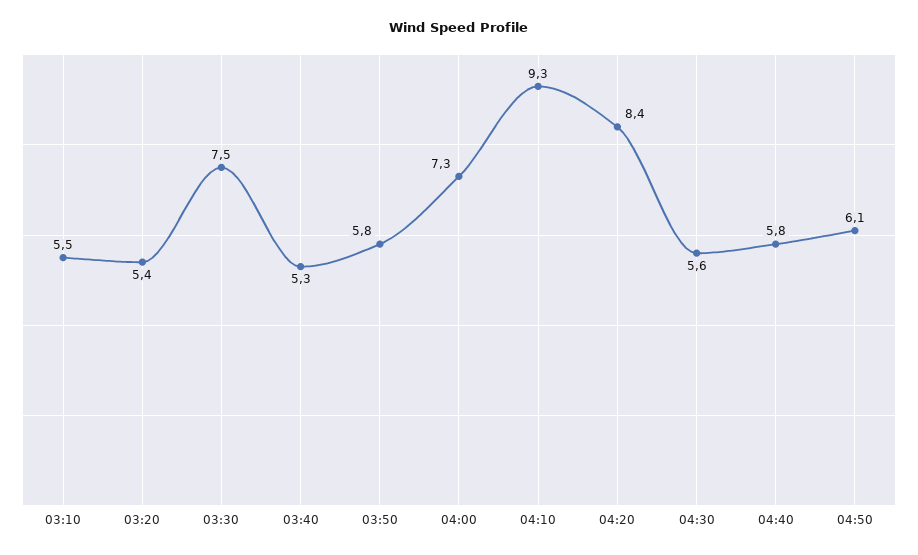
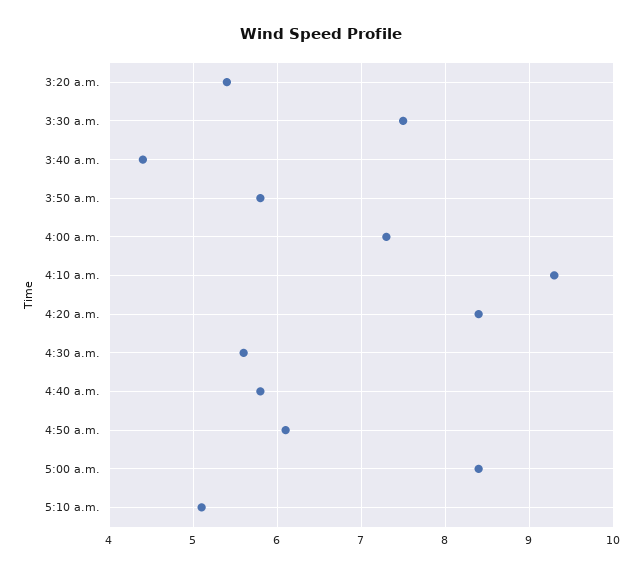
03:10: 5.5 -> none
03:40: 5.3 -> 4.4
5:00 a.m.: none -> 8.4
5:10 a.m.: none -> 5.1

